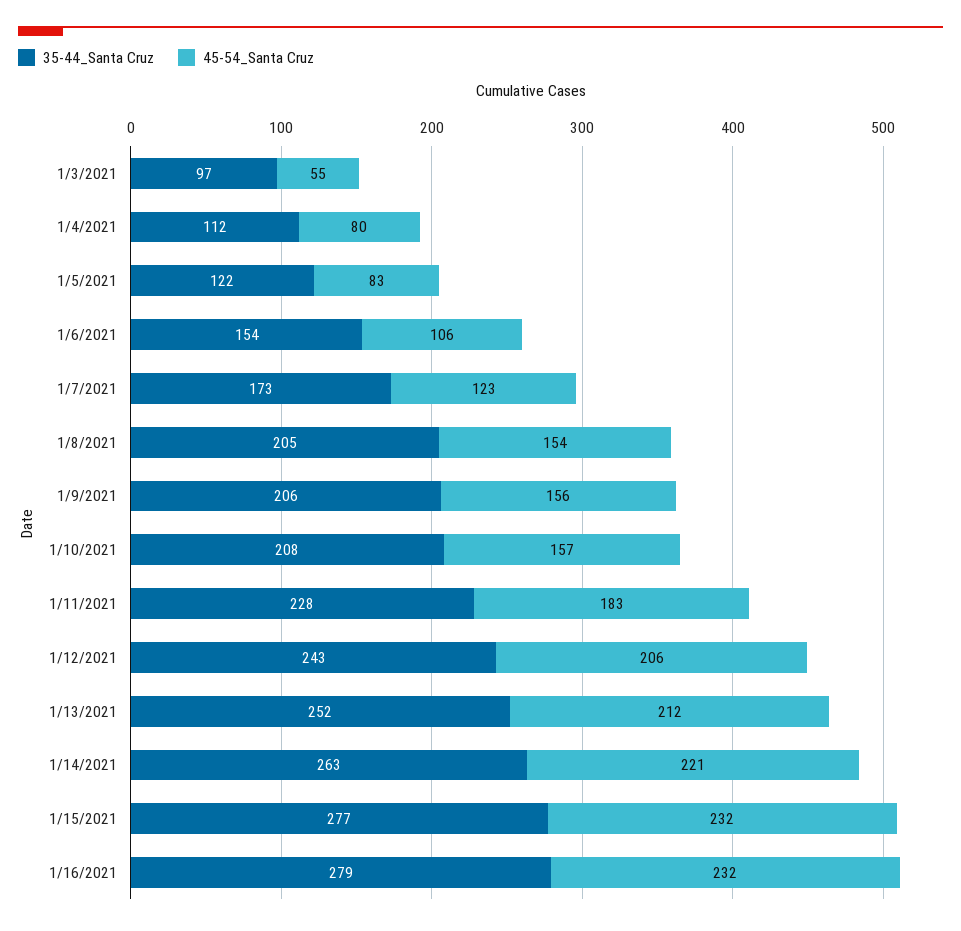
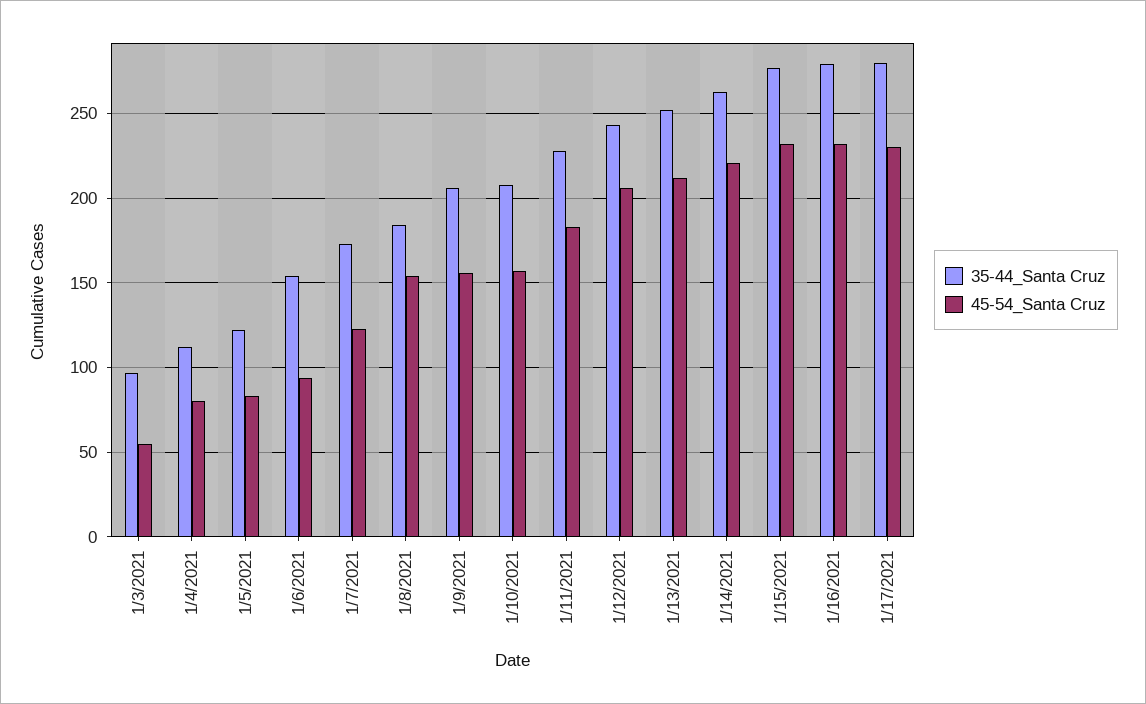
45-54_Santa Cruz, 1/6/2021: 106 -> 95
35-44_Santa Cruz, 1/8/2021: 205 -> 185
35-44_Santa Cruz, 1/17/2021: none -> 280
45-54_Santa Cruz, 1/17/2021: none -> 230

